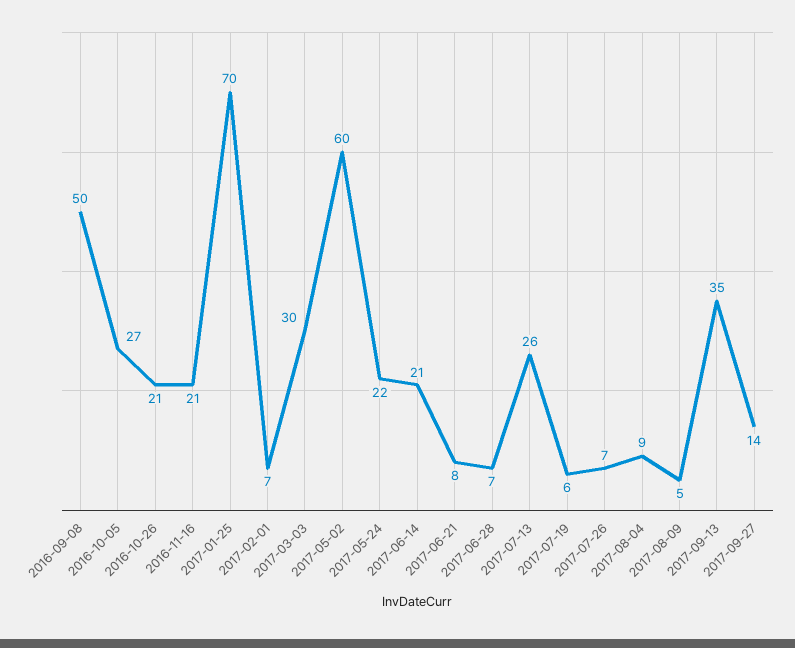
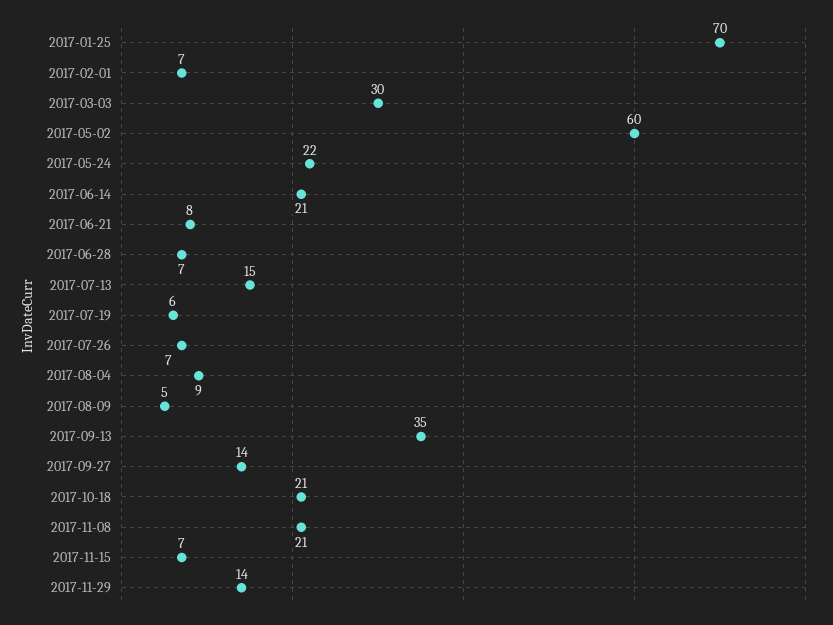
2016-09-08: 50 -> none
2016-10-05: 27 -> none
2016-10-26: 21 -> none
2016-11-16: 21 -> none
2017-07-13: 26 -> 15
2017-10-18: none -> 21
2017-11-08: none -> 21
2017-11-15: none -> 7
2017-11-29: none -> 14

